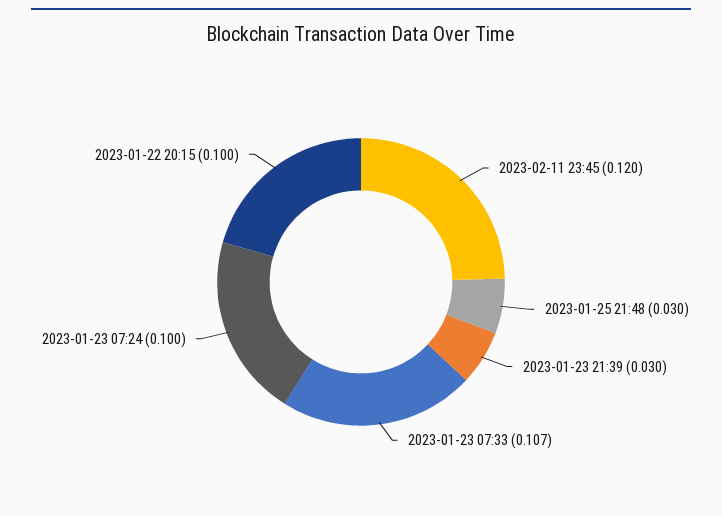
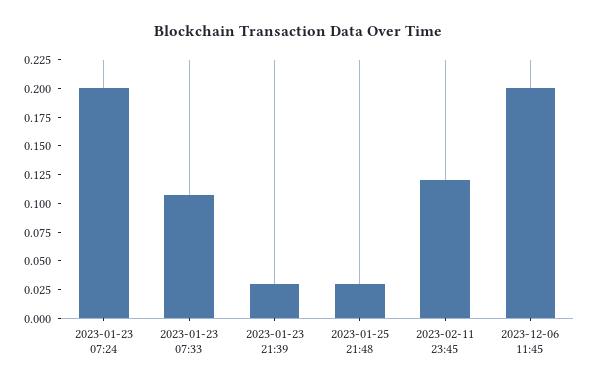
2023-01-23 07:24: 0.1 -> 0.2
2023-01-22 20:15: 0.1 -> none
2023-12-06 11:45: none -> 0.2

